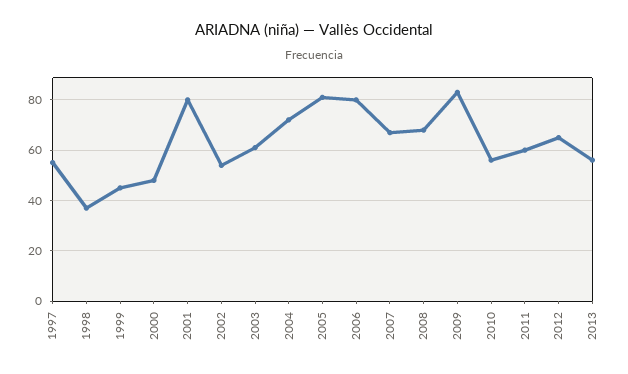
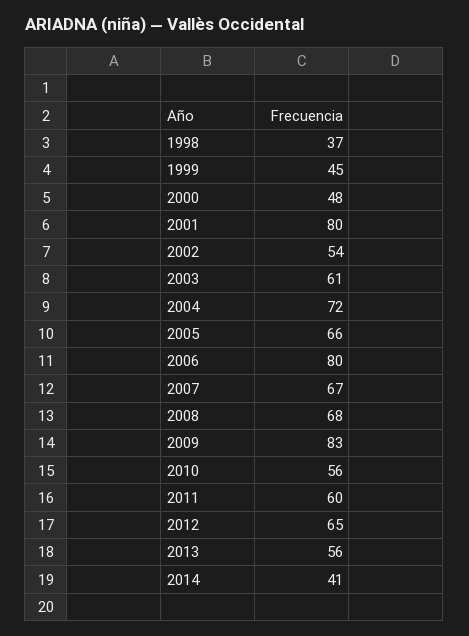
1997: 55 -> none
2005: 80 -> 66
2014: none -> 41

